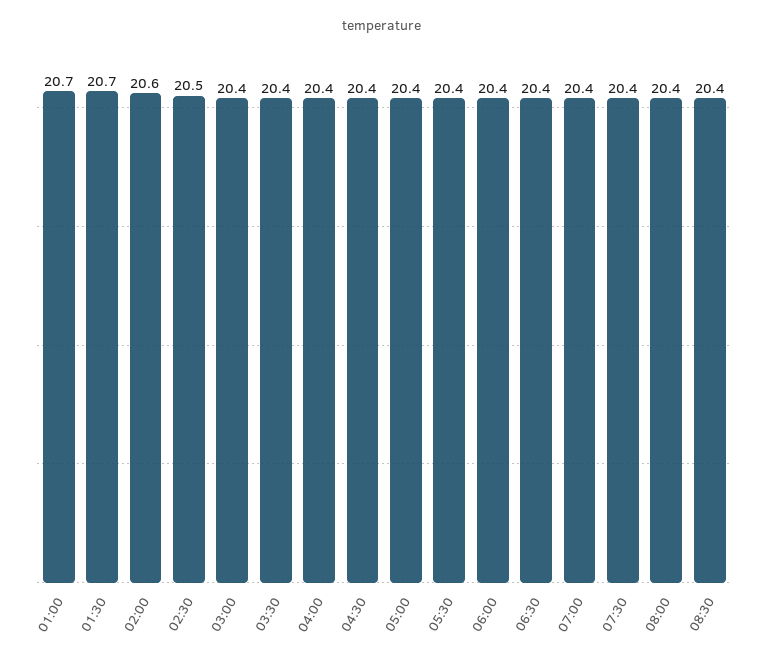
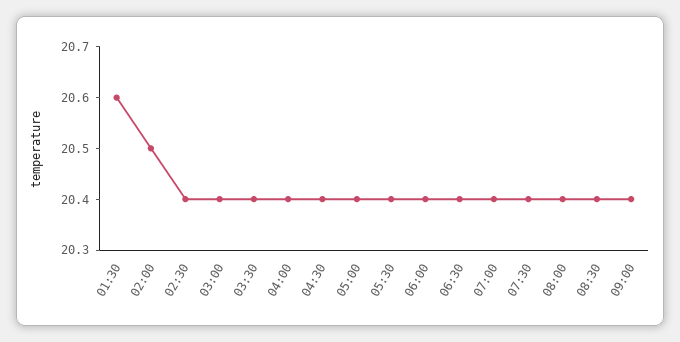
01:00: 20.7 -> none
01:30: 20.7 -> 20.6
02:00: 20.6 -> 20.5
02:30: 20.5 -> 20.4
09:00: none -> 20.4

